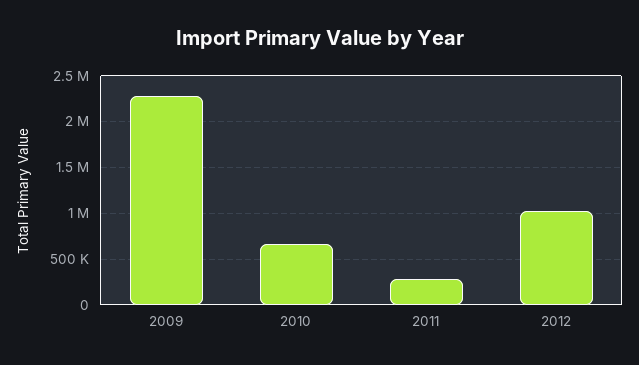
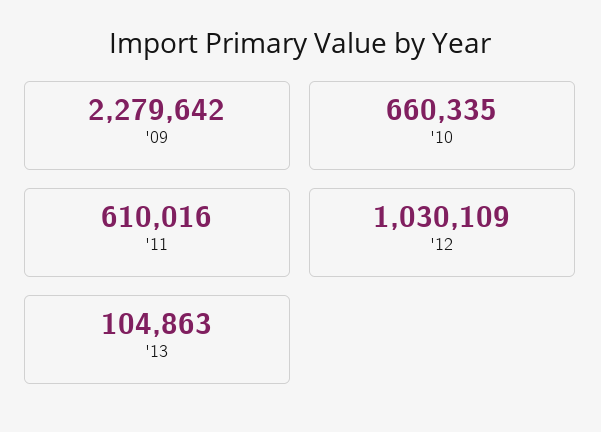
2011: 300000 -> 610016
'13: none -> 104863

